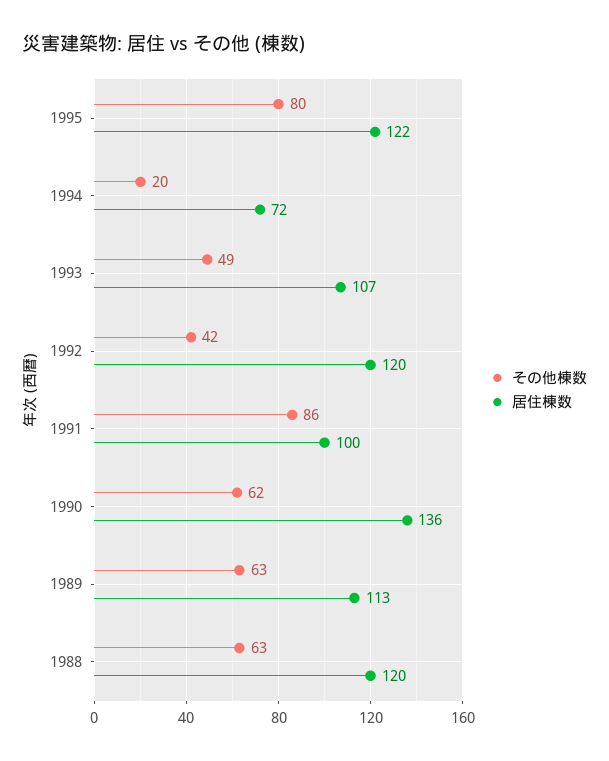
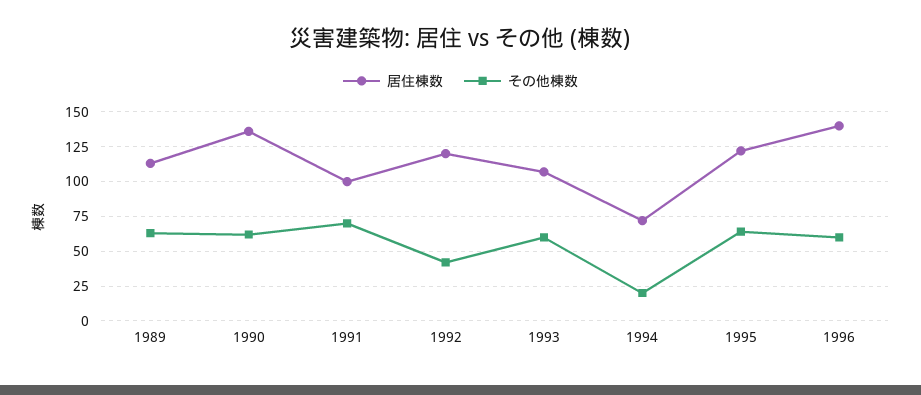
その他棟数, 1995: 80 -> 65
その他棟数, 1993: 49 -> 60
その他棟数, 1991: 86 -> 70
その他棟数, 1988: 63 -> none
居住棟数, 1988: 120 -> none
居住棟数, 1996: none -> 140
その他棟数, 1996: none -> 60

